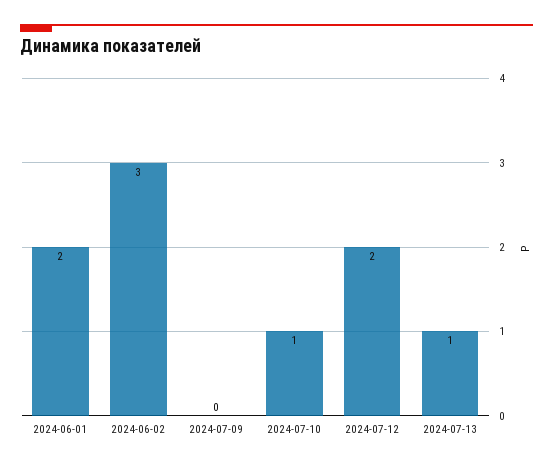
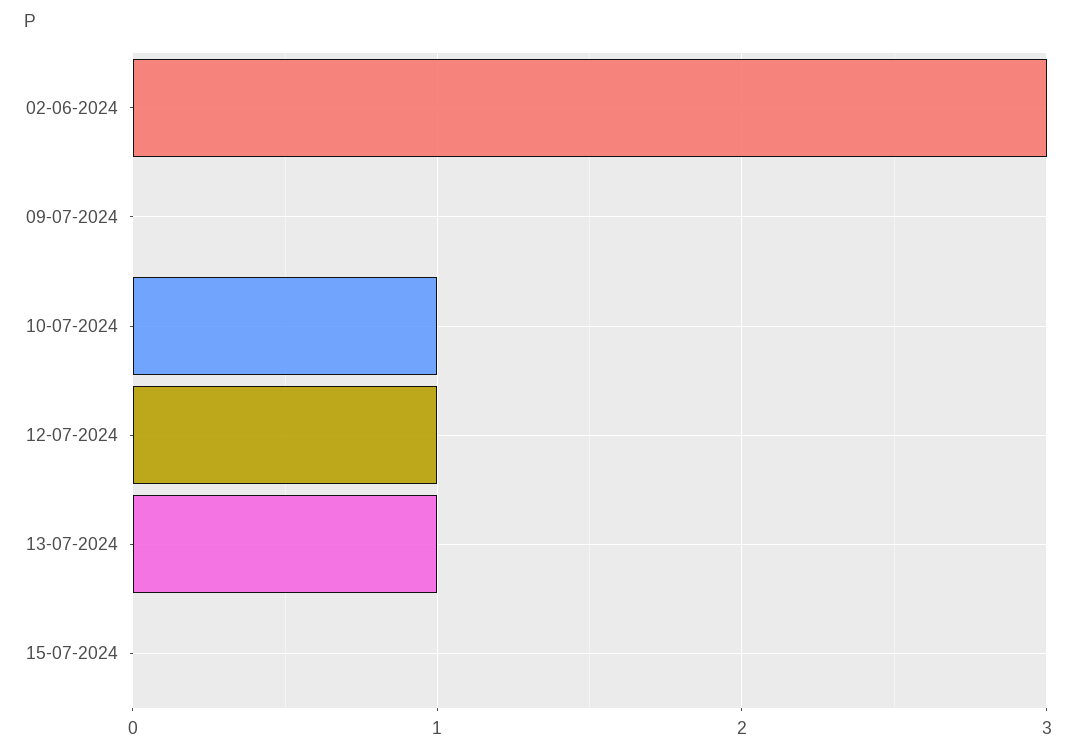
2024-06-01: 2 -> none
2024-07-12: 2 -> 1
15-07-2024: none -> 0

